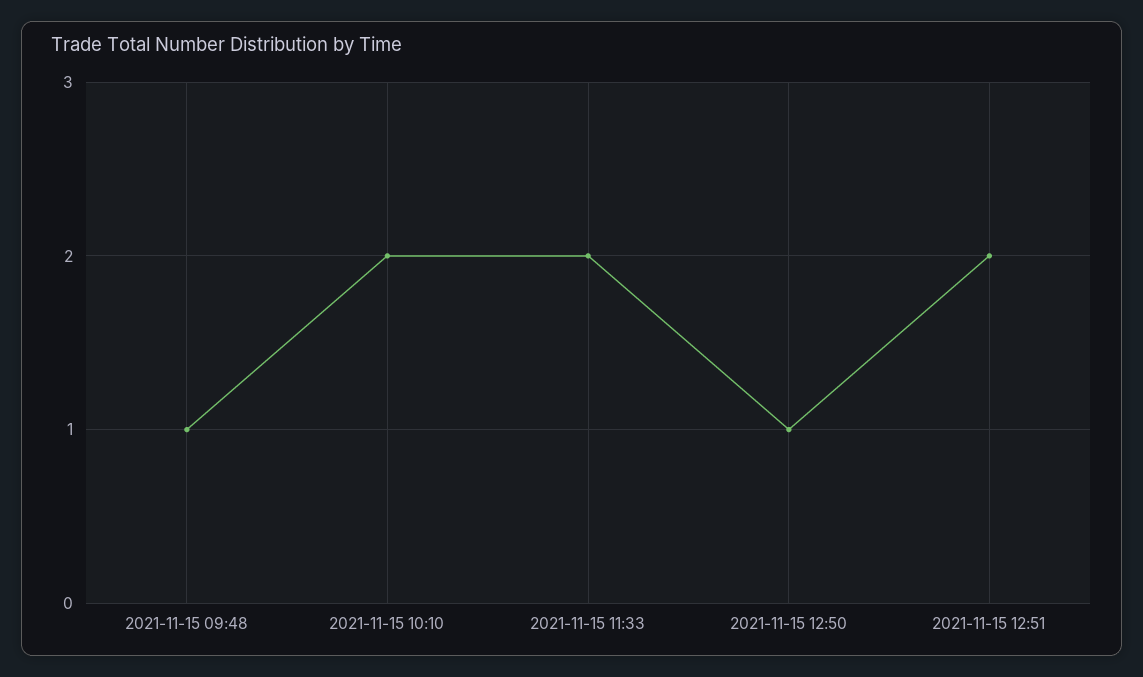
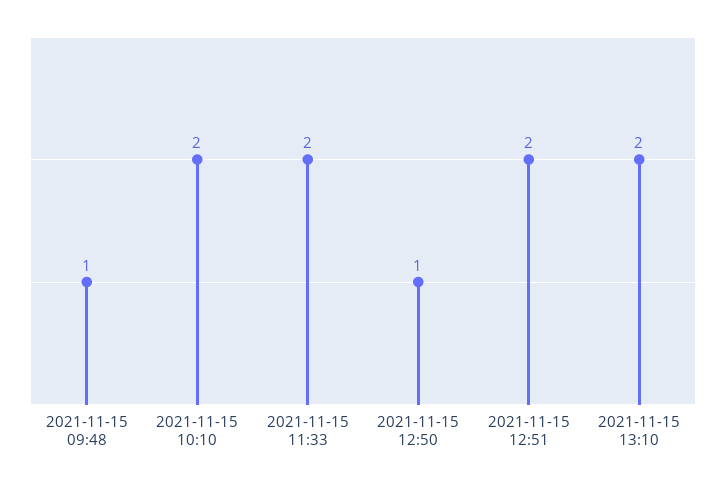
2021-11-15 13:10: none -> 2

